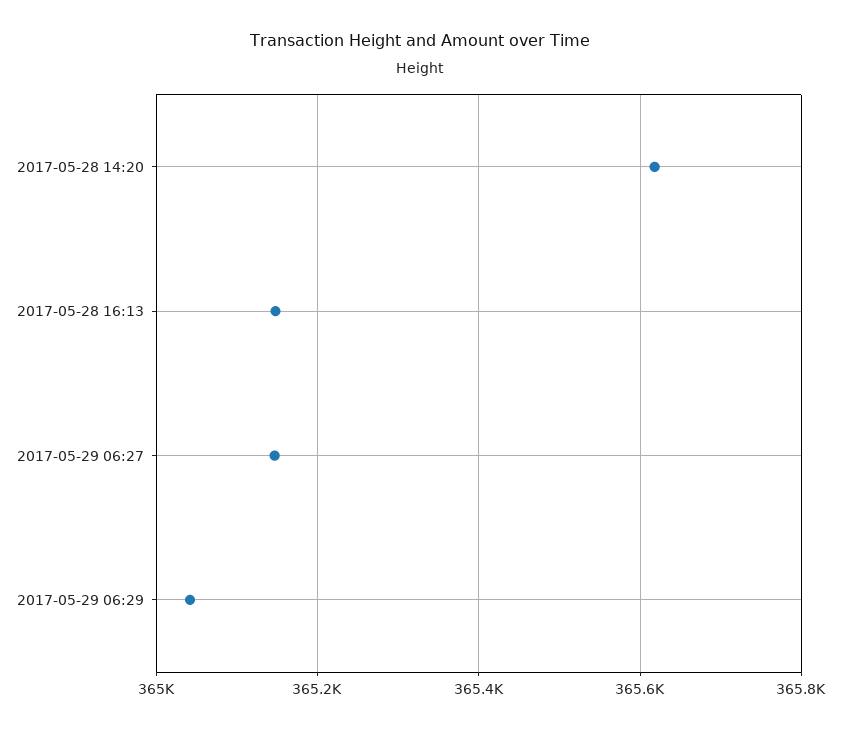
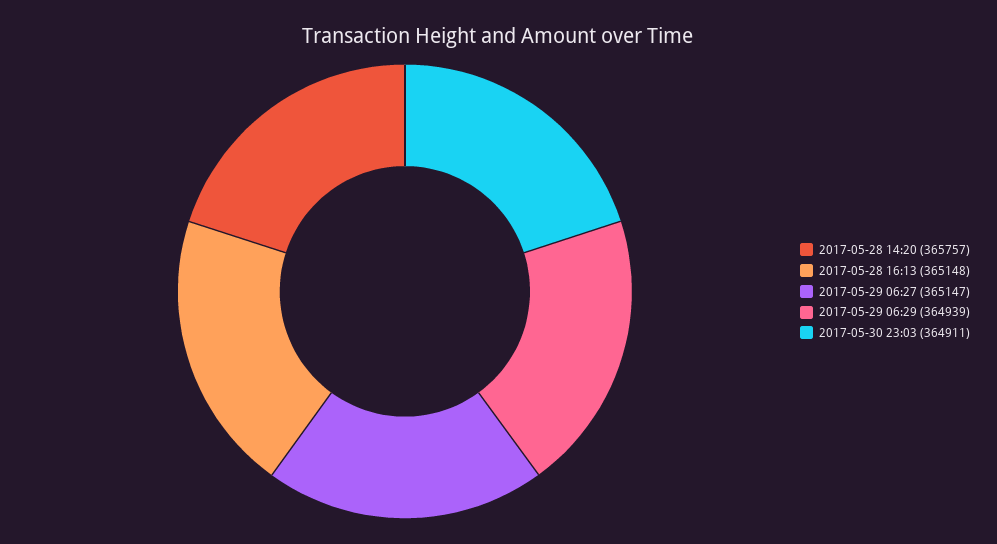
2017-05-28 14:20: 365620 -> 365757
2017-05-29 06:29: 365040 -> 364939
2017-05-30 23:03: none -> 364911

